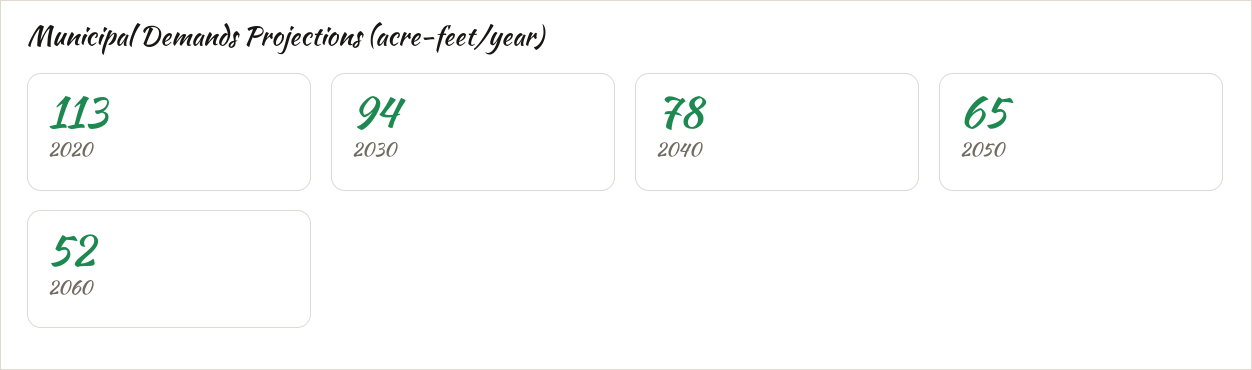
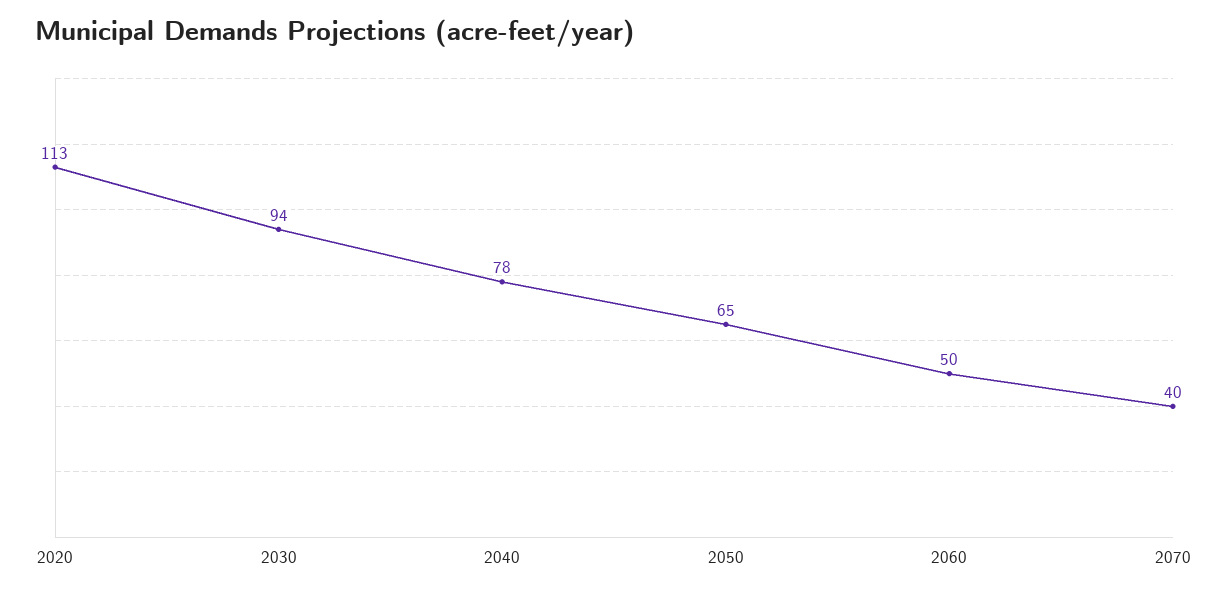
2060: 52 -> 50
2070: none -> 40

